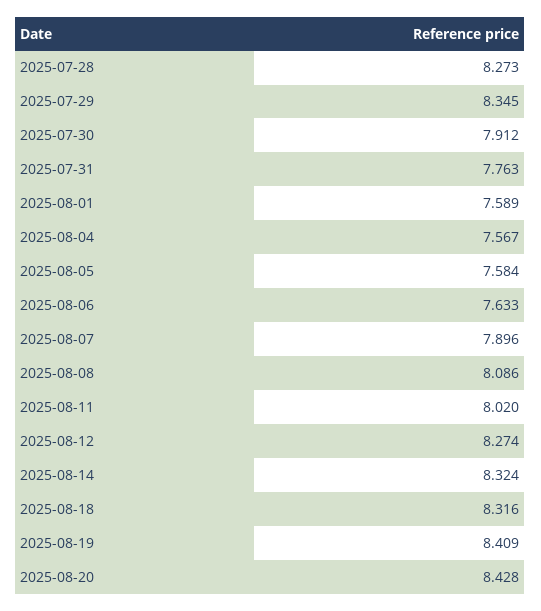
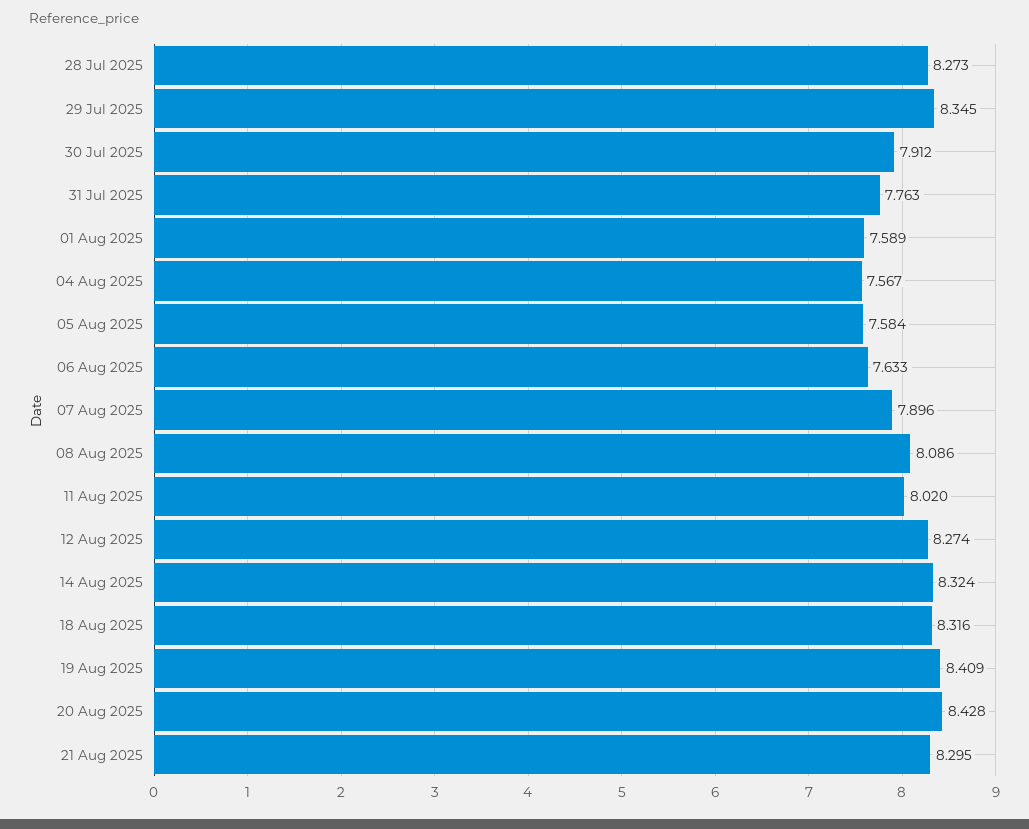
21 Aug 2025: none -> 8.295

